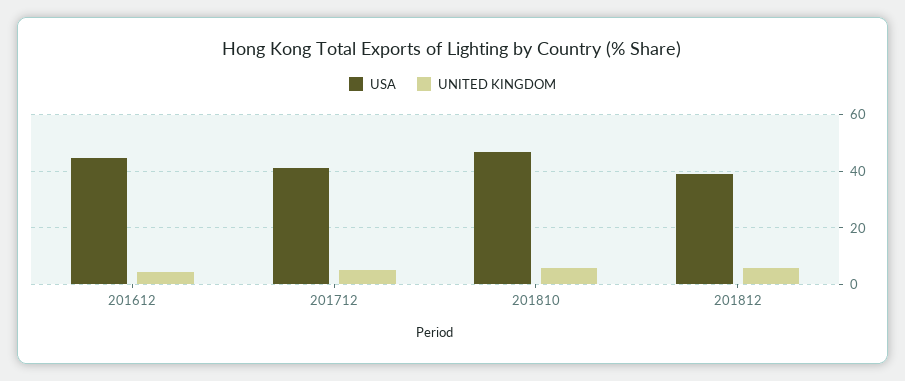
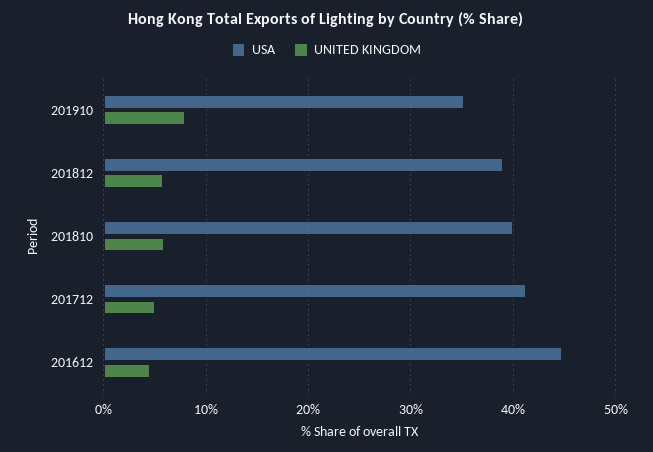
USA, 201810: 47.5 -> 40
USA, 201910: none -> 35
UNITED KINGDOM, 201910: none -> 8

